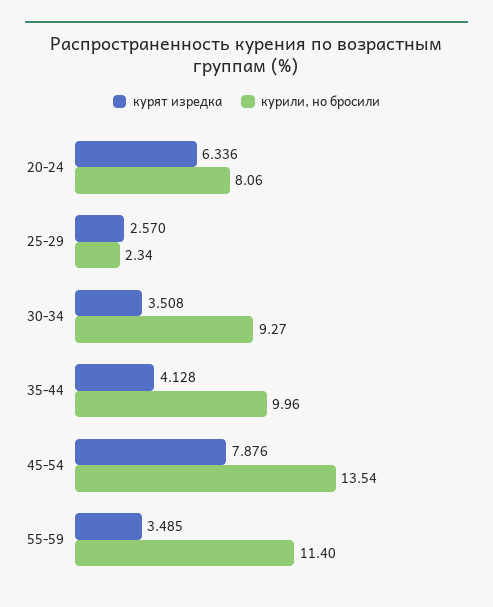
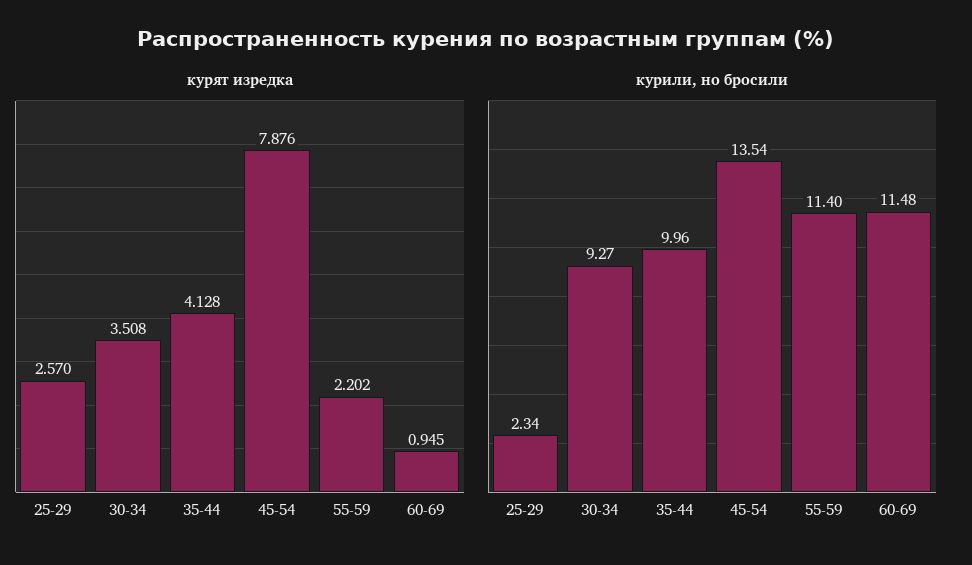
курят изредка, 20-24: 6.336 -> none
курили, но бросили, 20-24: 8.06 -> none
курят изредка, 55-59: 3.485 -> 2.202
курят изредка, 60-69: none -> 0.945
курили, но бросили, 60-69: none -> 11.48

